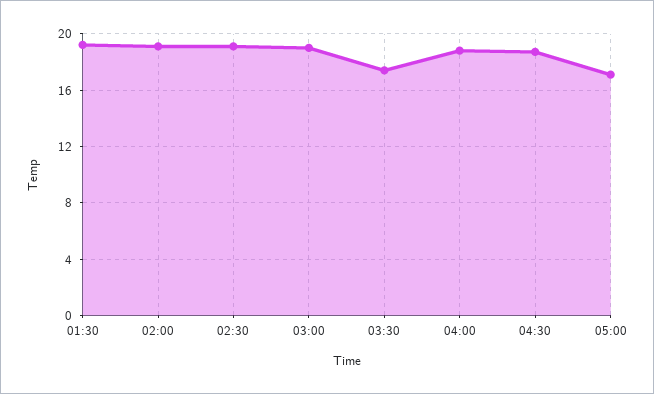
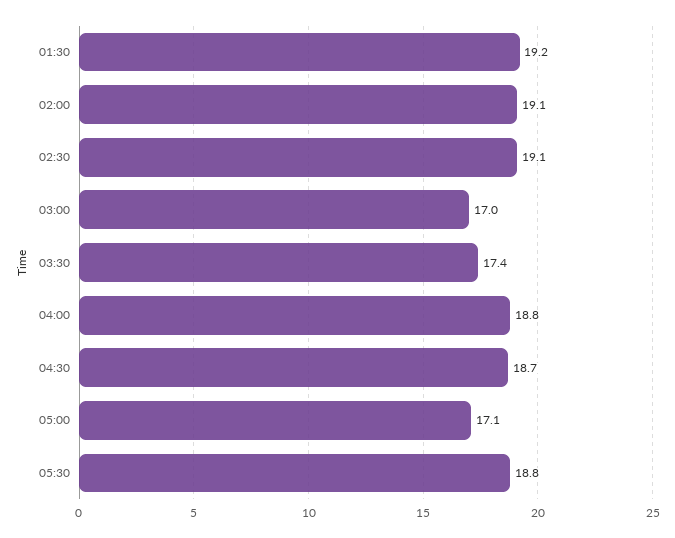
03:00: 19 -> 17
05:30: none -> 18.8

